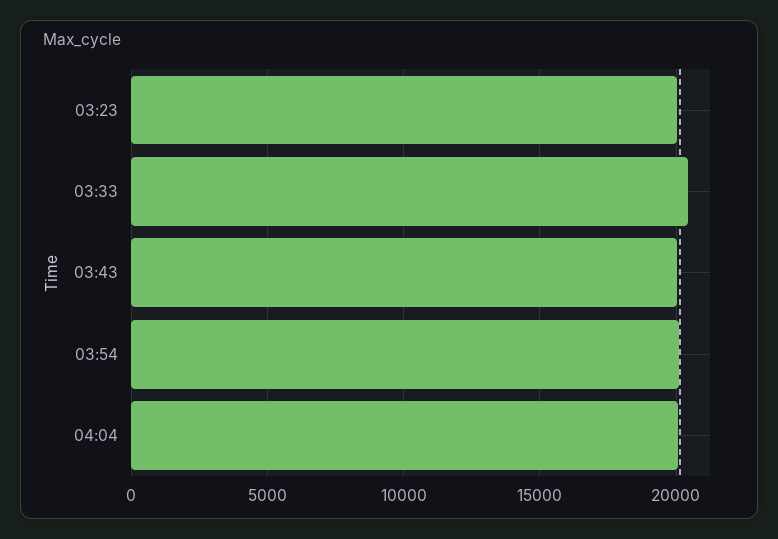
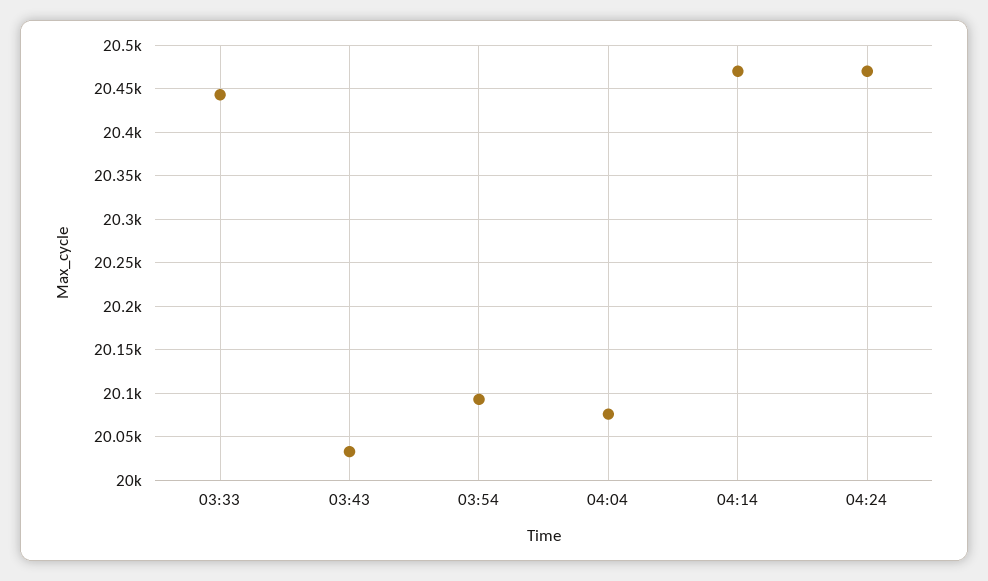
03:23: 20000 -> none
04:14: none -> 20470
04:24: none -> 20470

